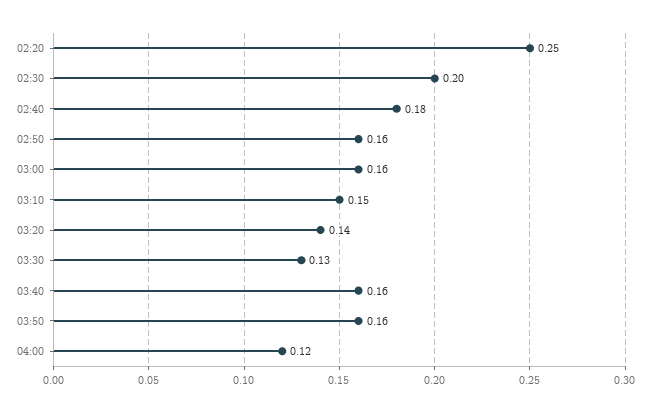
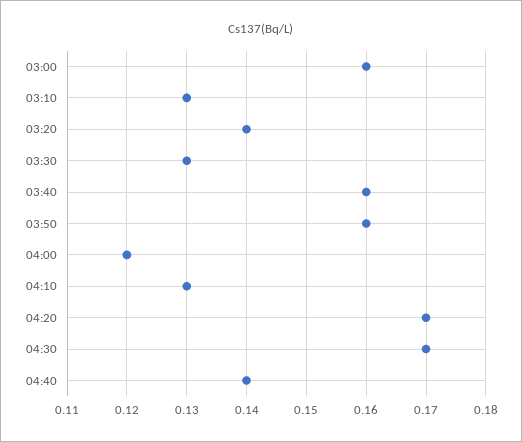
02:20: 0.25 -> none
02:30: 0.2 -> none
02:40: 0.18 -> none
02:50: 0.16 -> none
03:10: 0.15 -> 0.13
04:10: none -> 0.13
04:20: none -> 0.17
04:30: none -> 0.17
04:40: none -> 0.14

